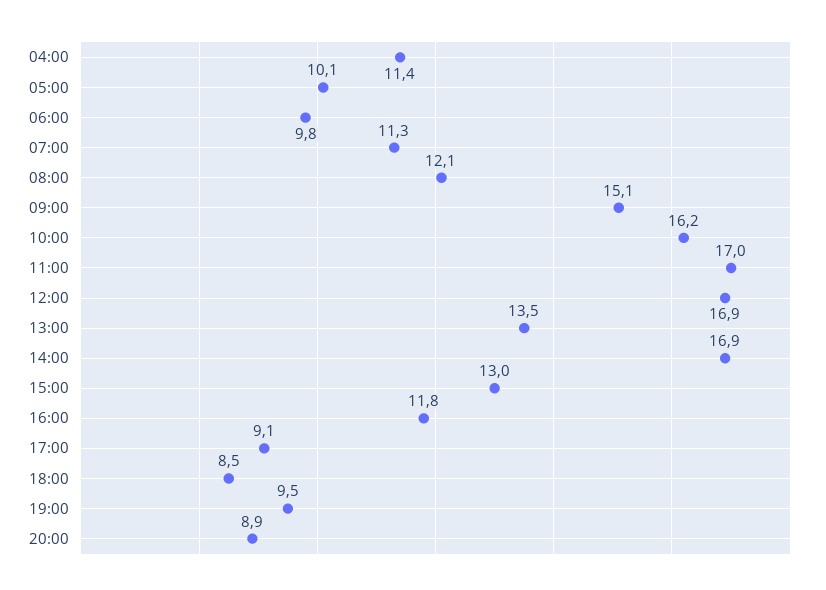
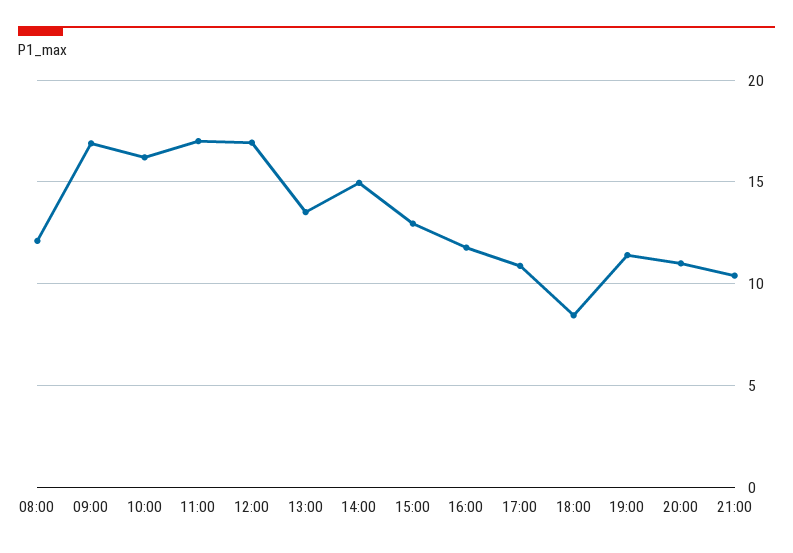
04:00: 11.4 -> none
05:00: 10.1 -> none
06:00: 9.8 -> none
07:00: 11.3 -> none
09:00: 15.1 -> 17
14:00: 16.9 -> 15
17:00: 9.1 -> 11
19:00: 9.5 -> 11.5
20:00: 8.9 -> 11
21:00: none -> 10.5

